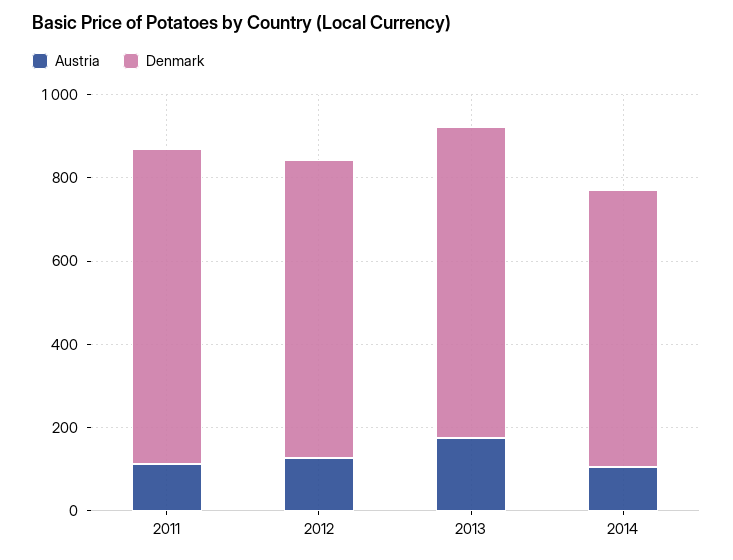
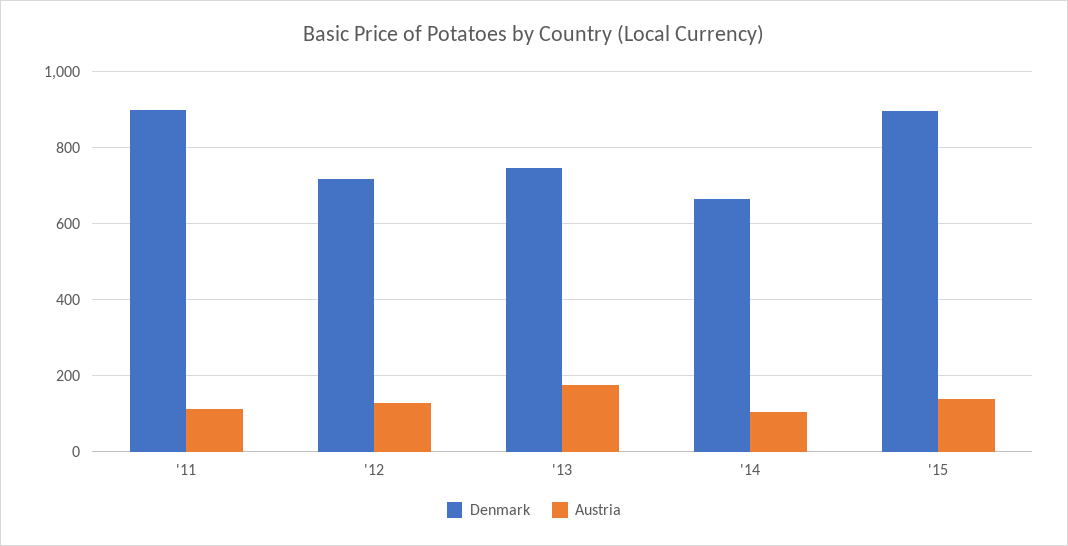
Denmark, 2011: 750 -> 900
Denmark, '15: none -> 900
Austria, '15: none -> 140

